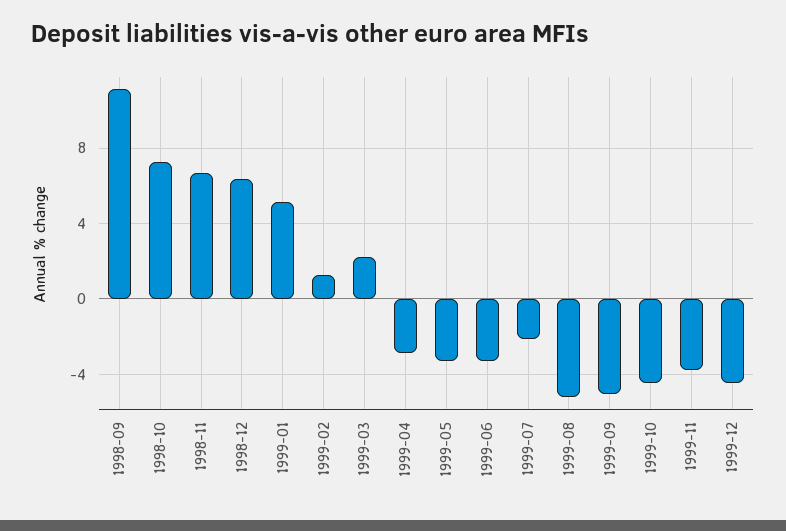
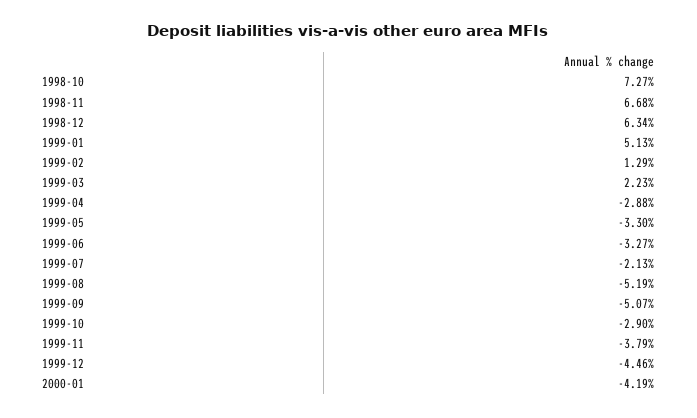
1998-09: 11 -> none
1999-10: -4.5 -> -2.9
2000-01: none -> -4.19

